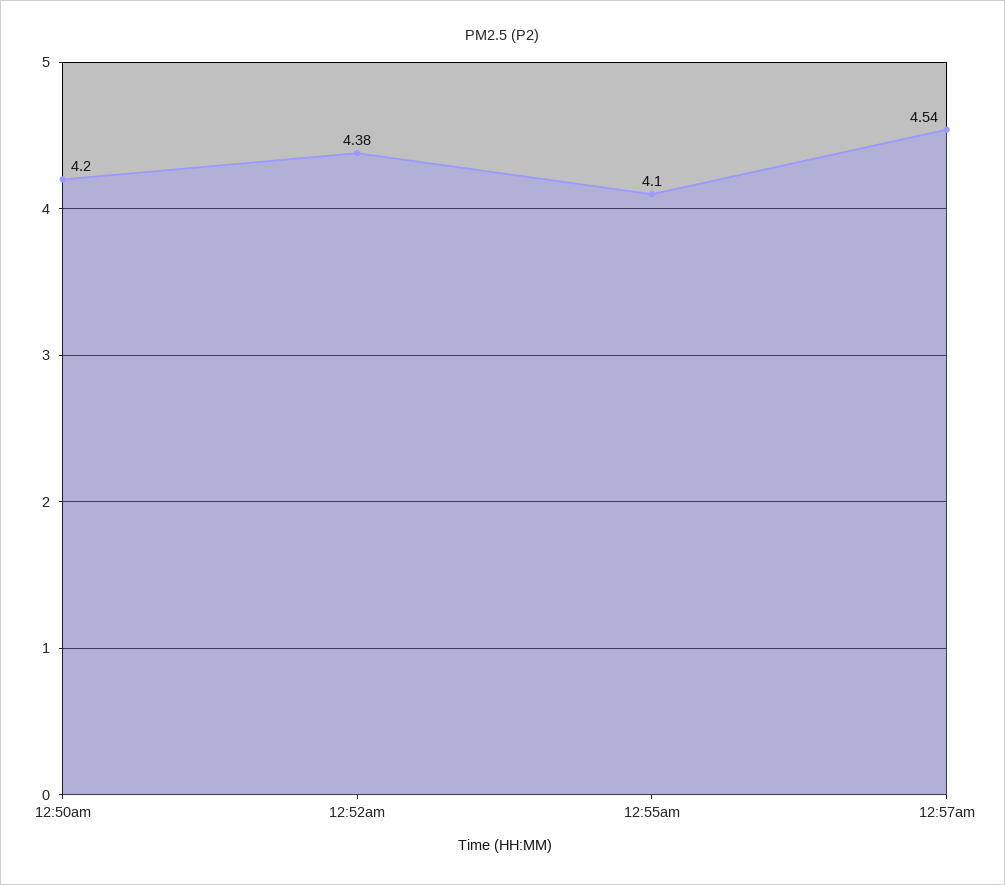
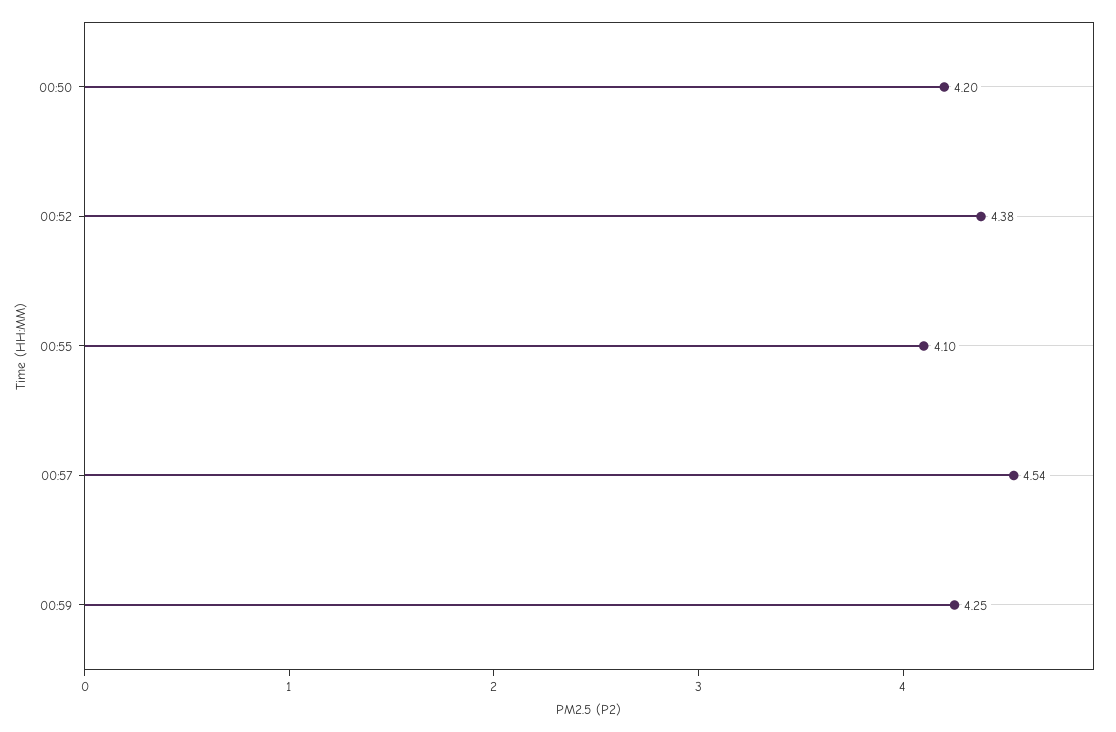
00:59: none -> 4.25

